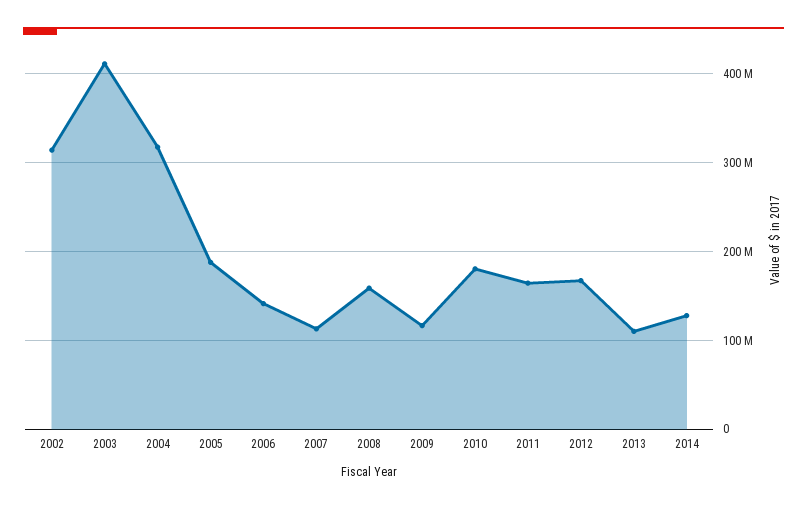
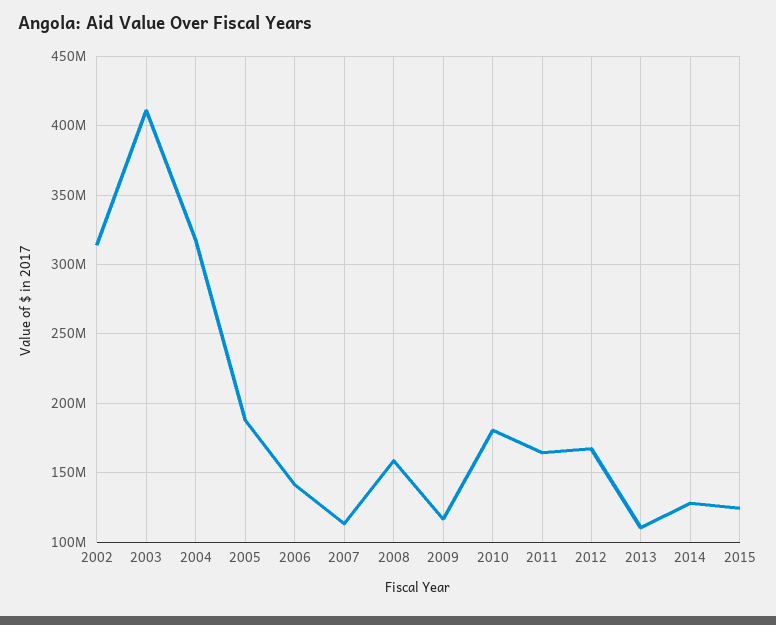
2015: none -> 125000000

